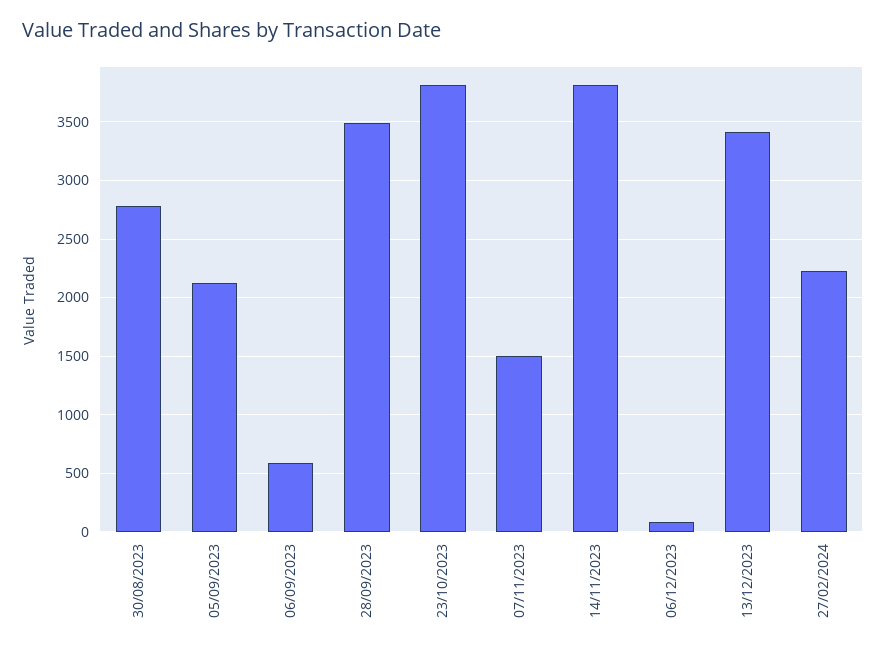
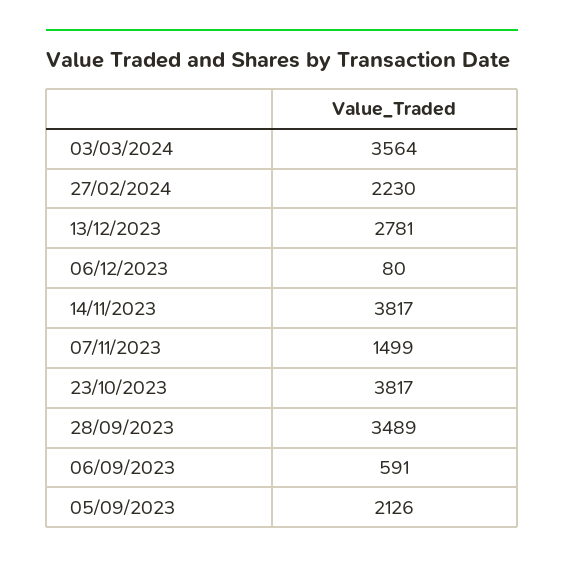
30/08/2023: 2800 -> none
13/12/2023: 3400 -> 2781
03/03/2024: none -> 3564

